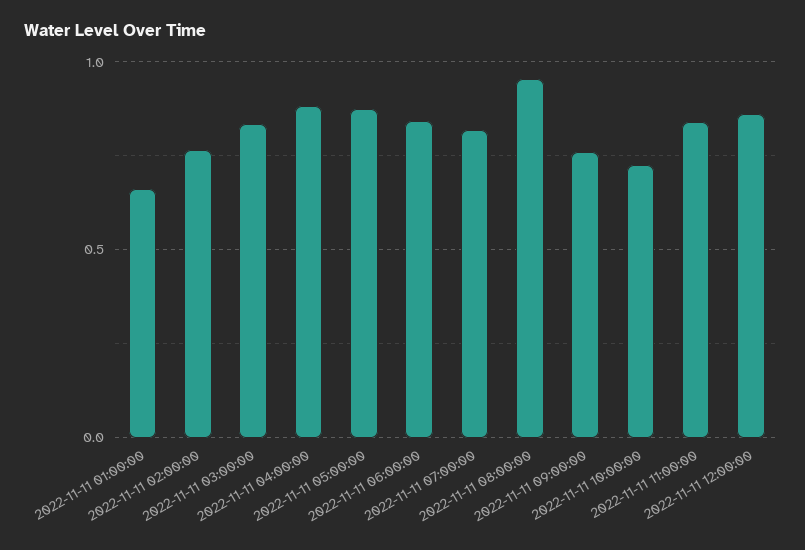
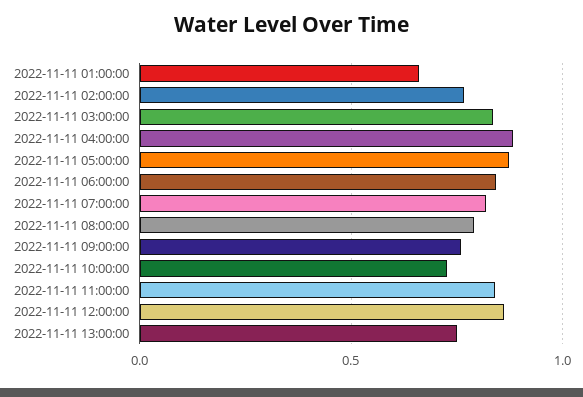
2022-11-11 08:00:00: 0.95 -> 0.8
2022-11-11 13:00:00: none -> 0.75

